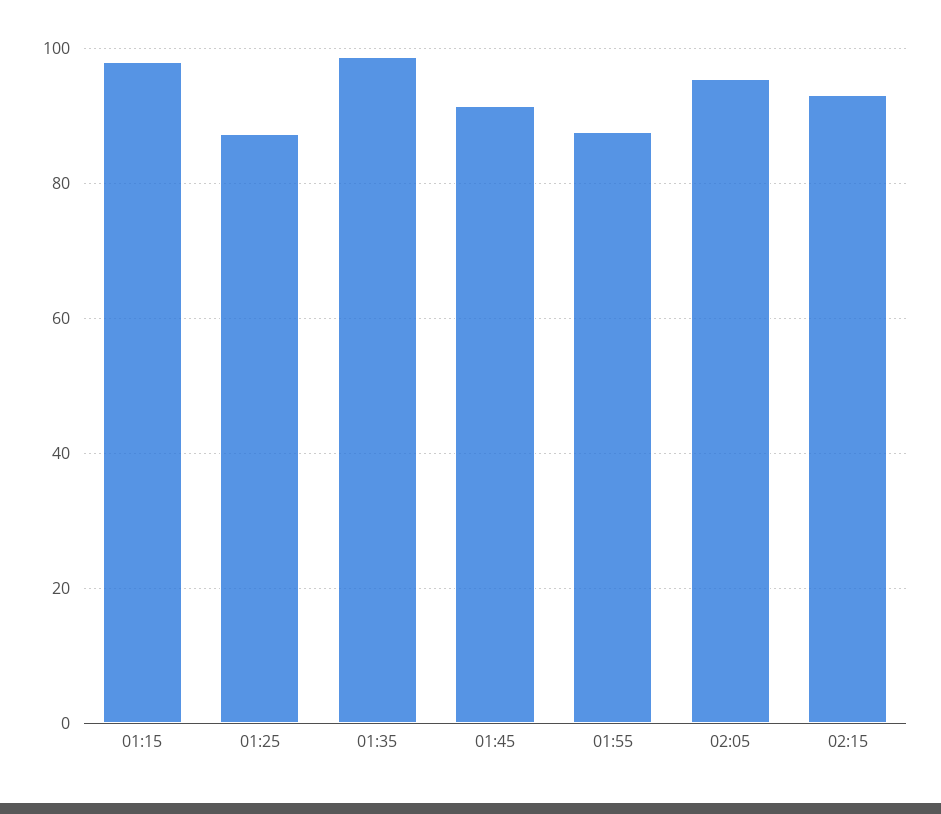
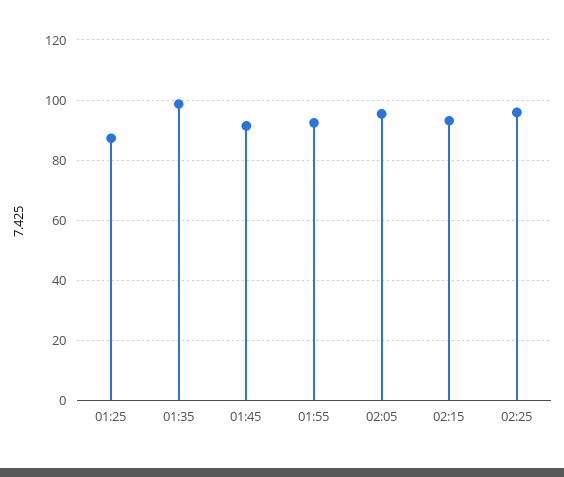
01:15: 98 -> none
01:55: 88 -> 92
02:25: none -> 96

